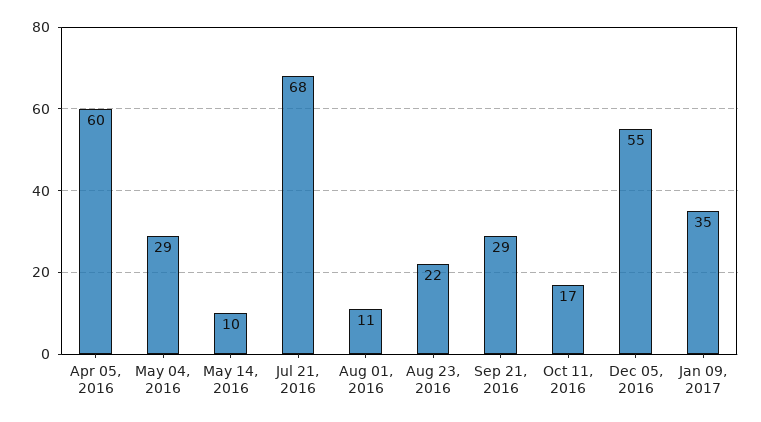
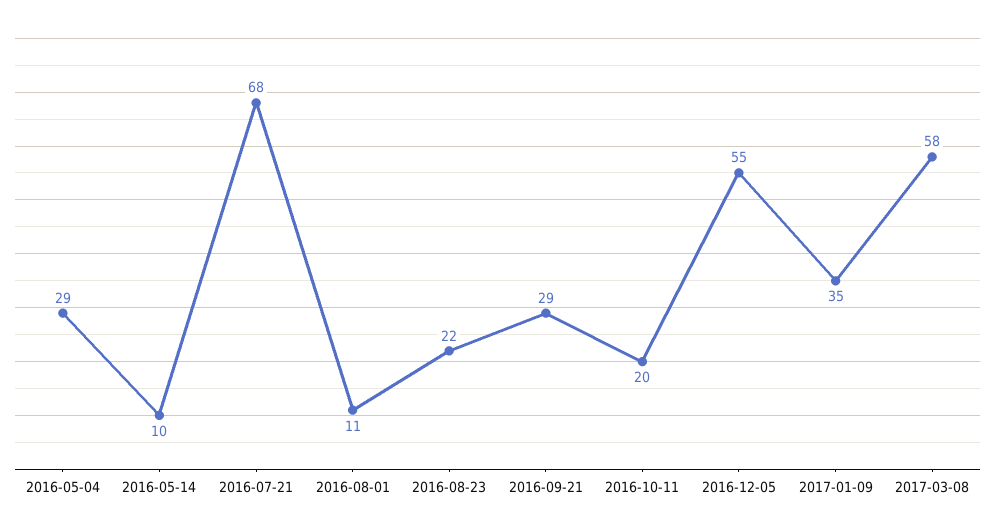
Apr 05, 2016: 60 -> none
Oct 11, 2016: 17 -> 20
2017-03-08: none -> 58

